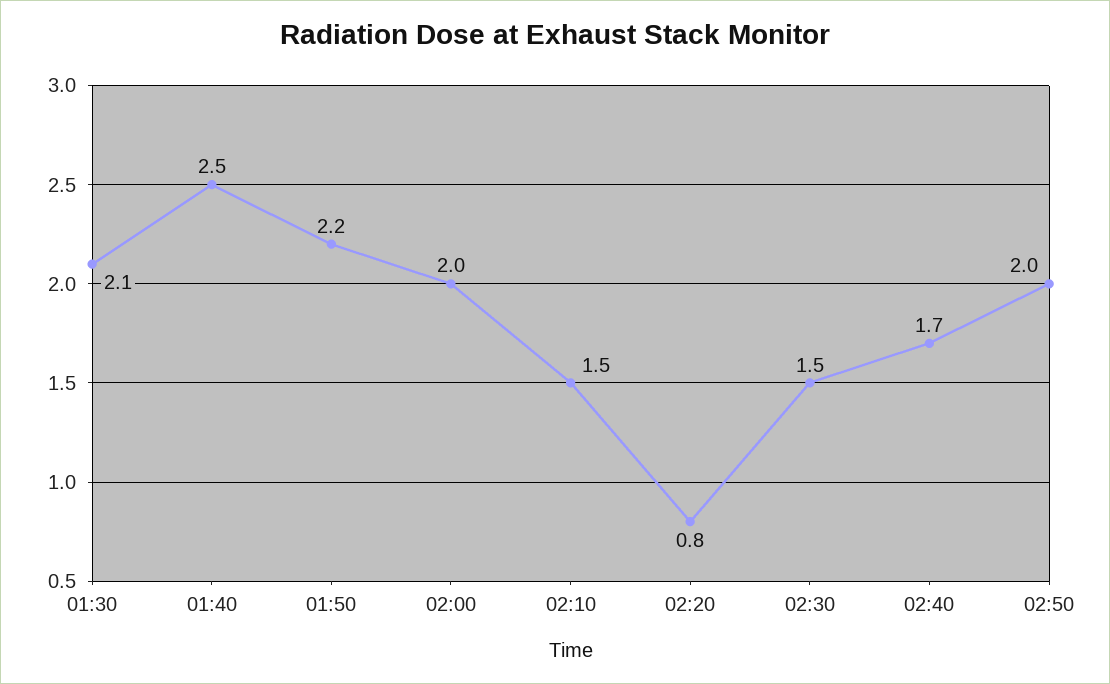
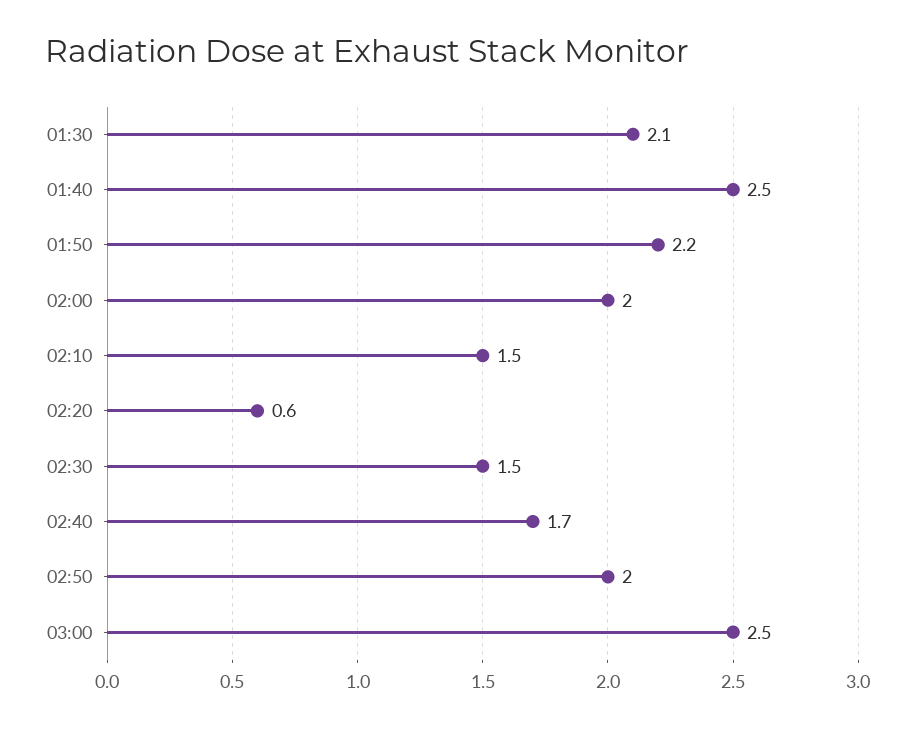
02:20: 0.8 -> 0.6
03:00: none -> 2.5

